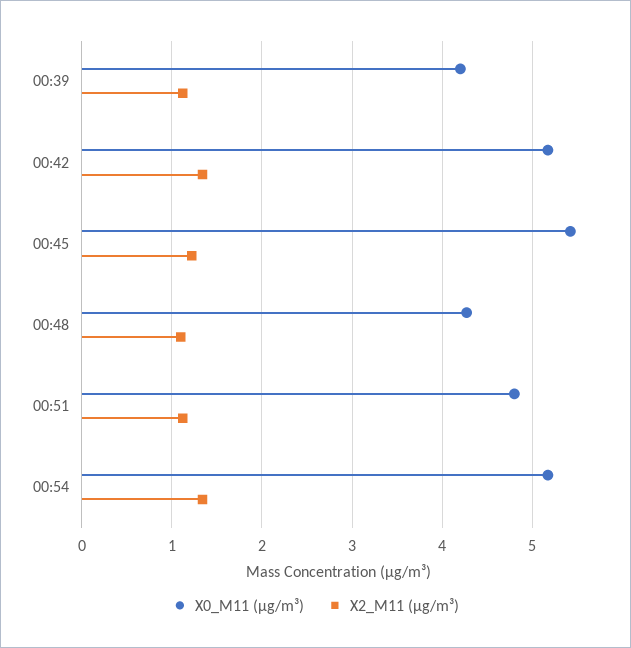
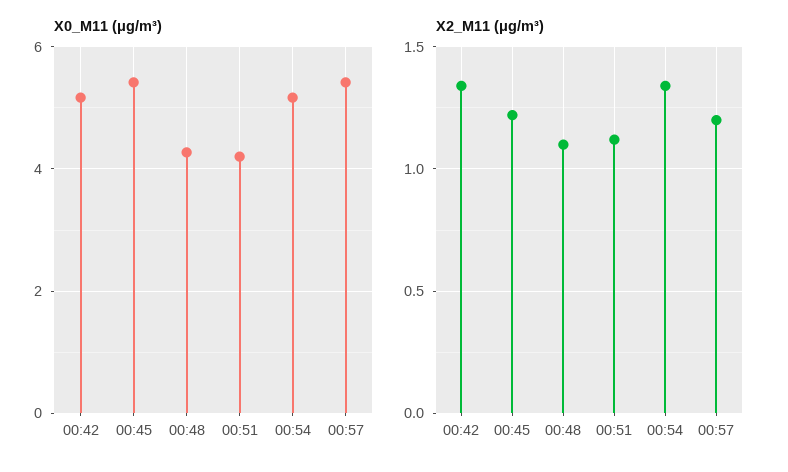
X0_M11 (μg/m³), 00:39: 4.2 -> none
X2_M11 (μg/m³), 00:39: 1.1 -> none
X0_M11 (μg/m³), 00:51: 4.8 -> 4.2
X0_M11 (μg/m³), 00:57: none -> 5.4
X2_M11 (μg/m³), 00:57: none -> 1.2

